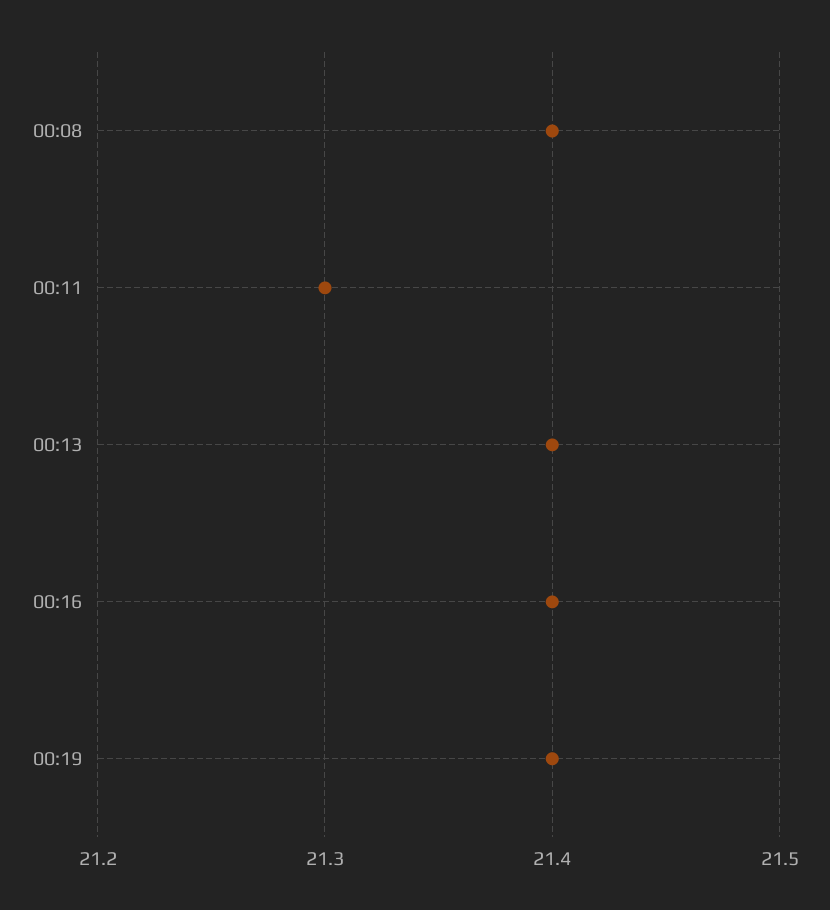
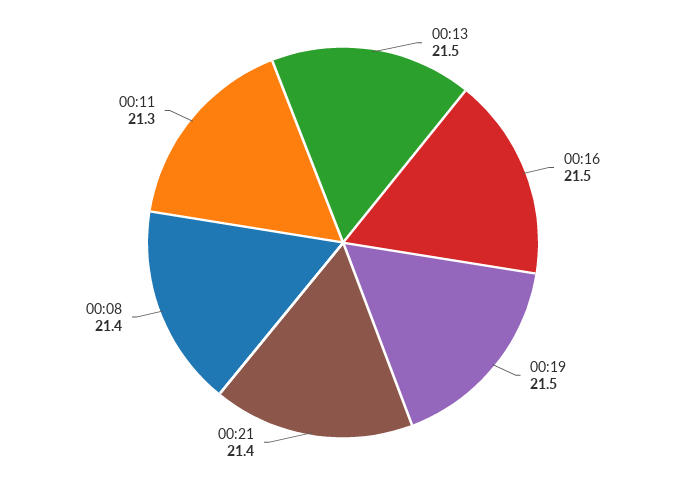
00:13: 21.4 -> 21.5
00:16: 21.4 -> 21.5
00:19: 21.4 -> 21.5
00:21: none -> 21.4

